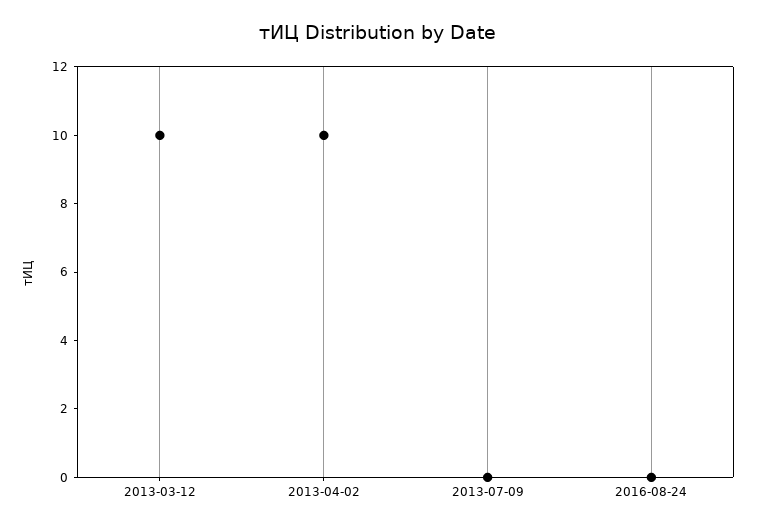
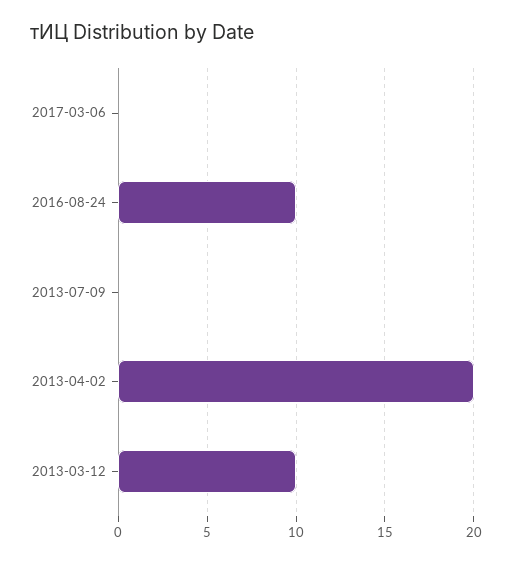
2013-04-02: 10 -> 20
2016-08-24: 0 -> 10
2017-03-06: none -> 0

